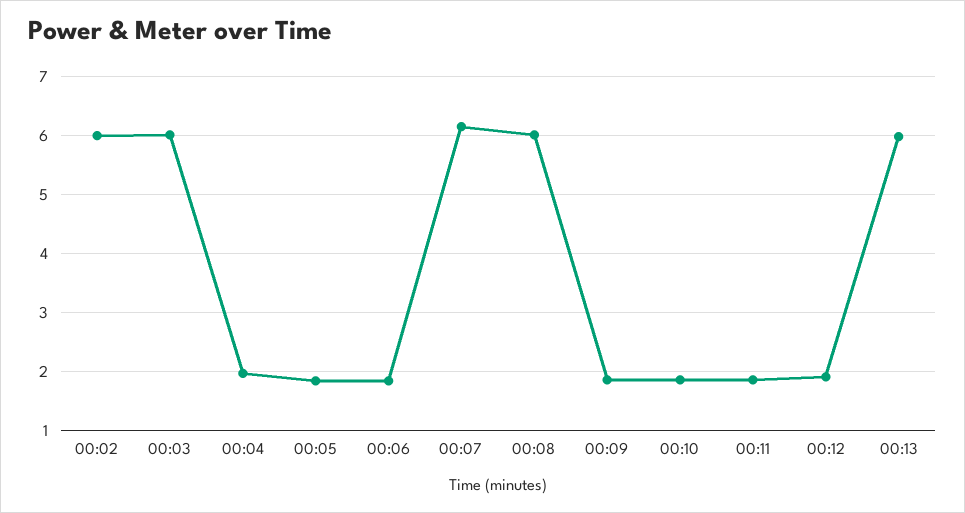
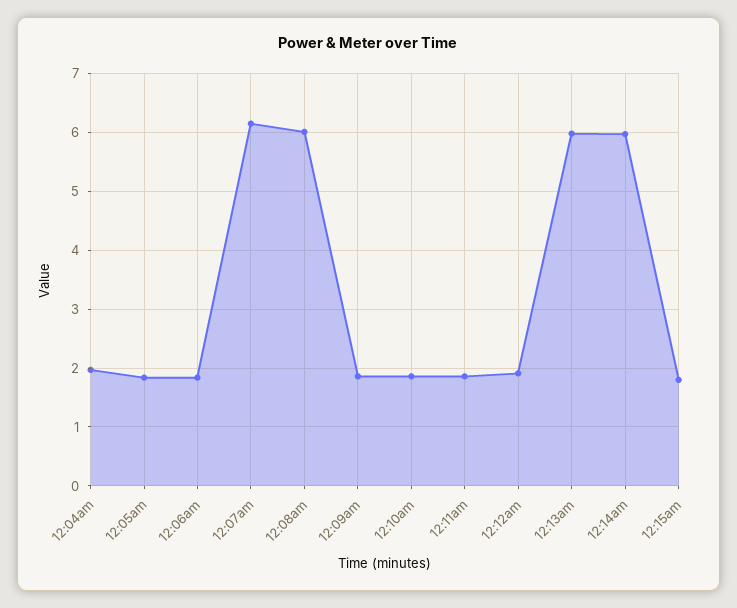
00:02: 6 -> none
00:03: 6 -> none
12:14am: none -> 6
12:15am: none -> 1.8

